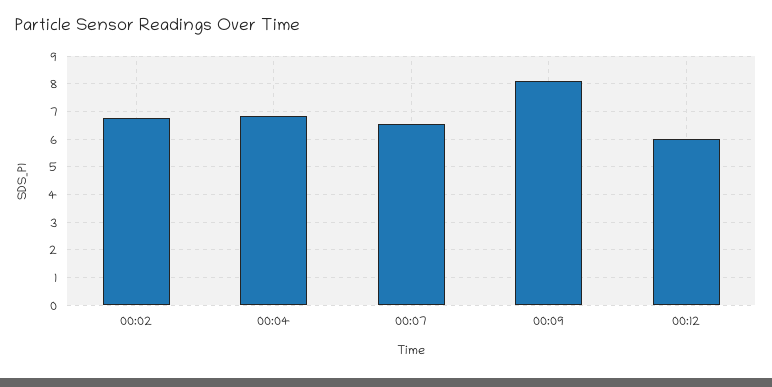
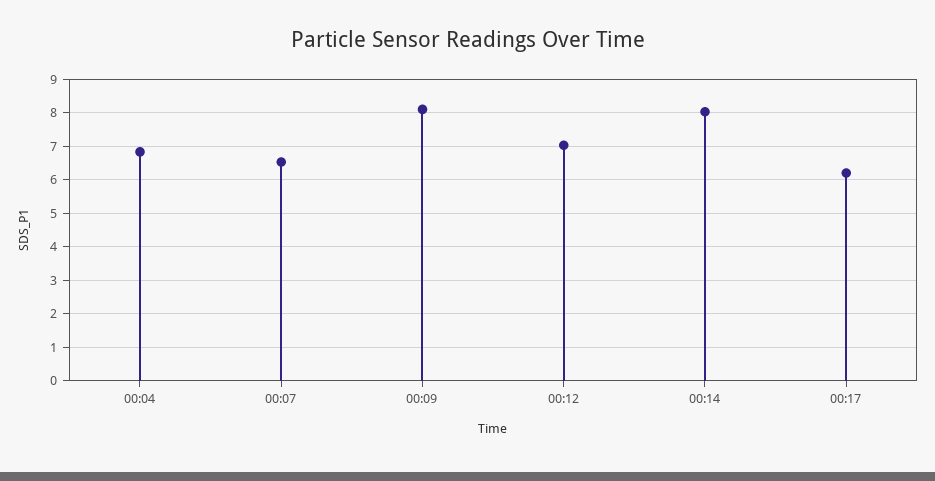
00:02: 6.75 -> none
00:12: 6 -> 7
00:14: none -> 8
00:17: none -> 6.2

